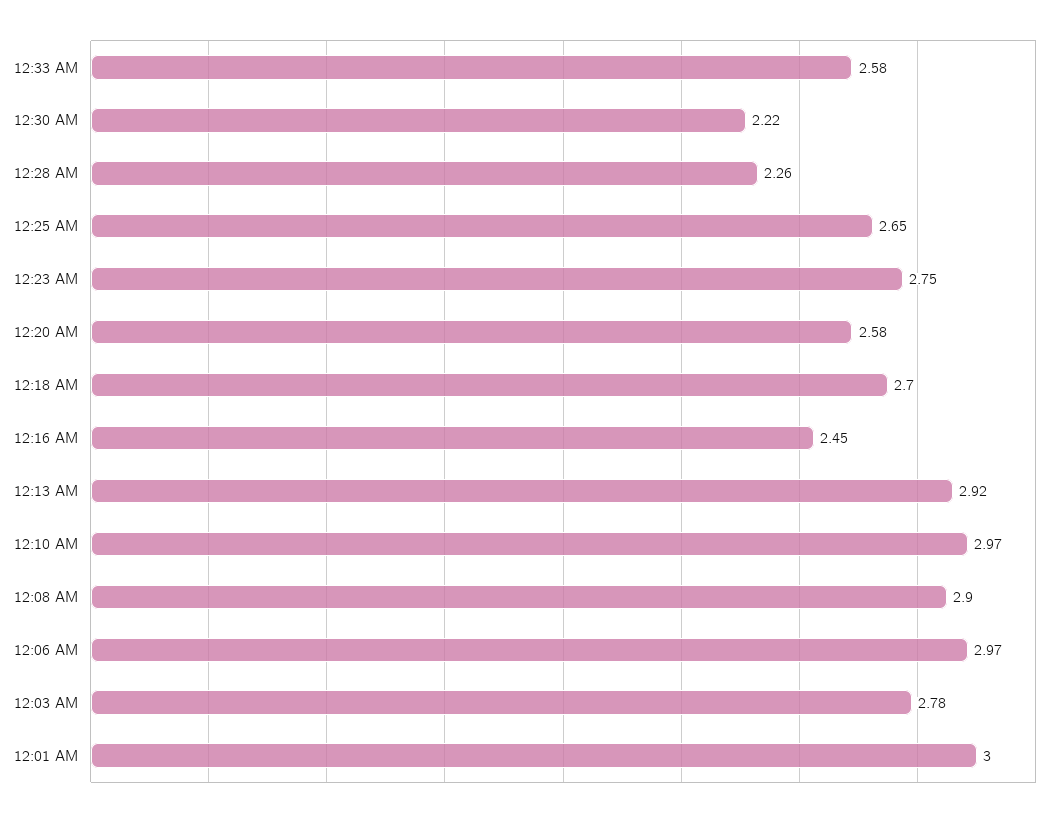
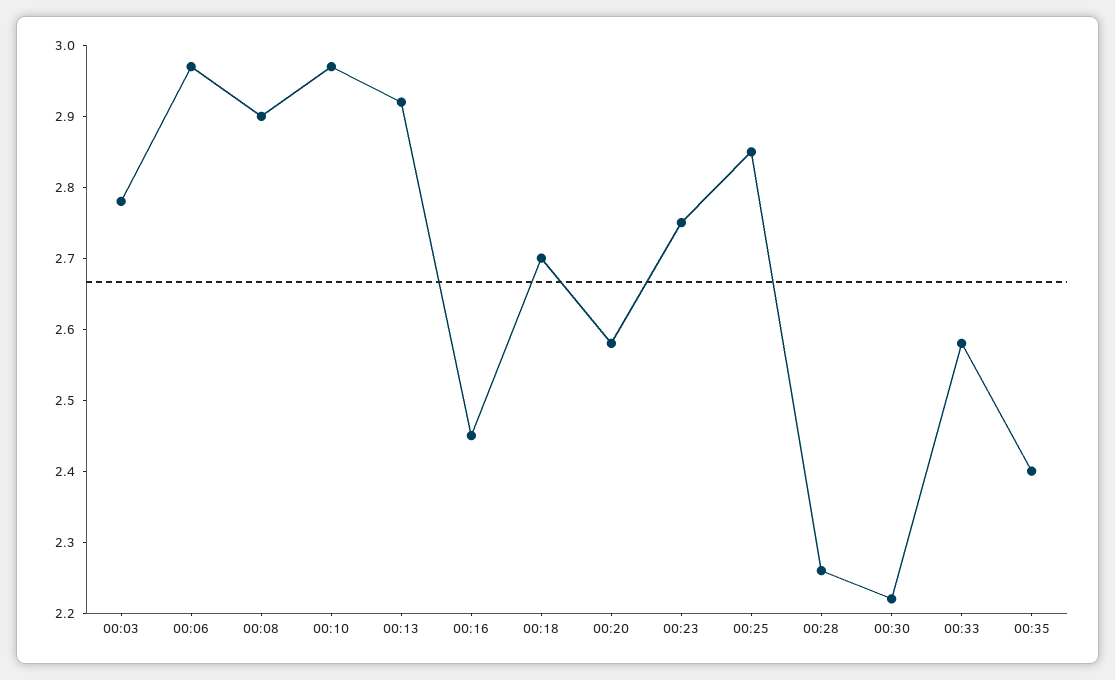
12:25 AM: 2.65 -> 2.85
12:01 AM: 3 -> none
00:35: none -> 2.4

